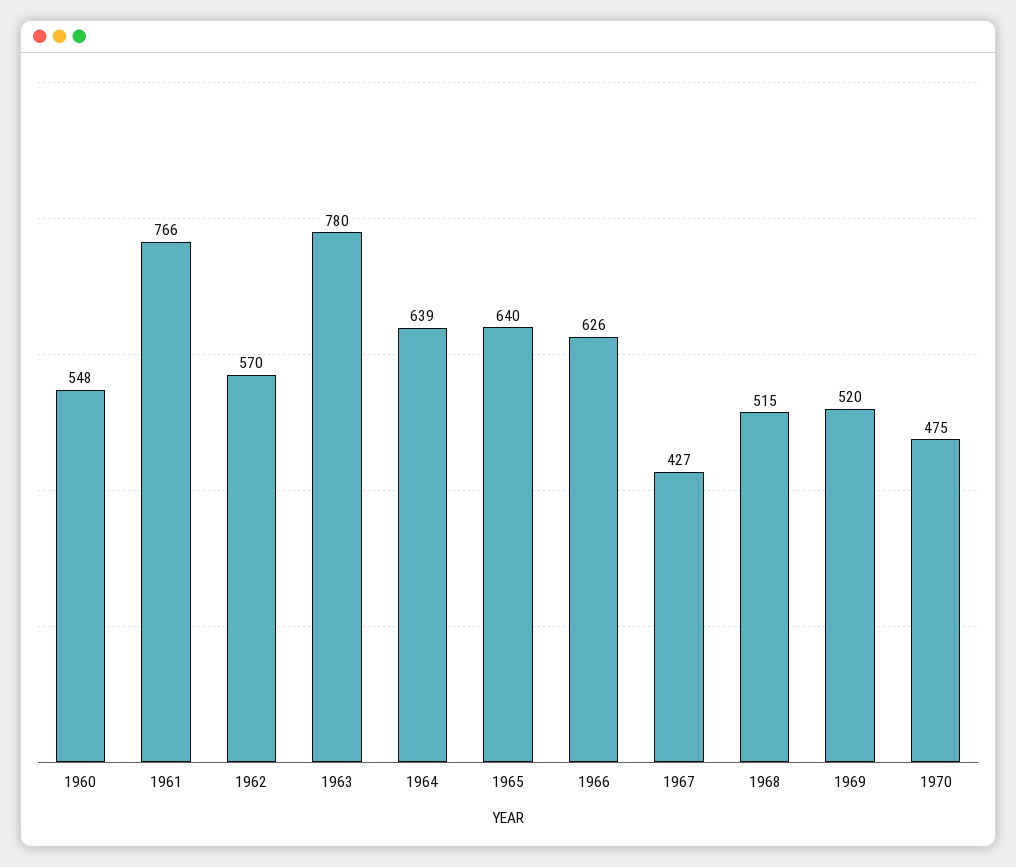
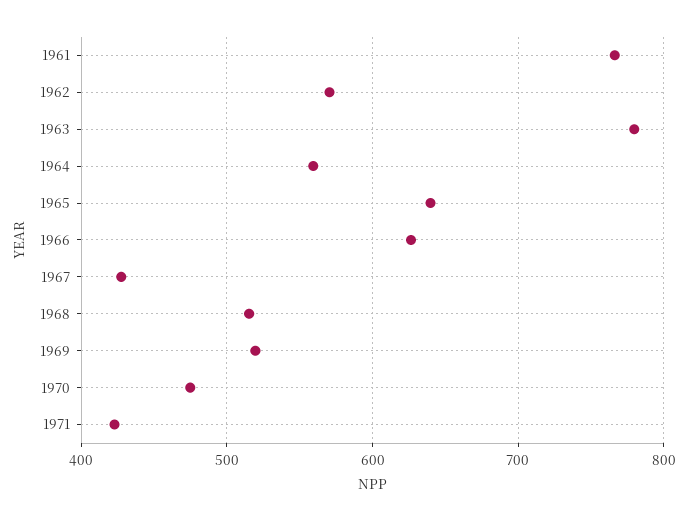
1960: 548 -> none
1964: 639 -> 560
1971: none -> 420

